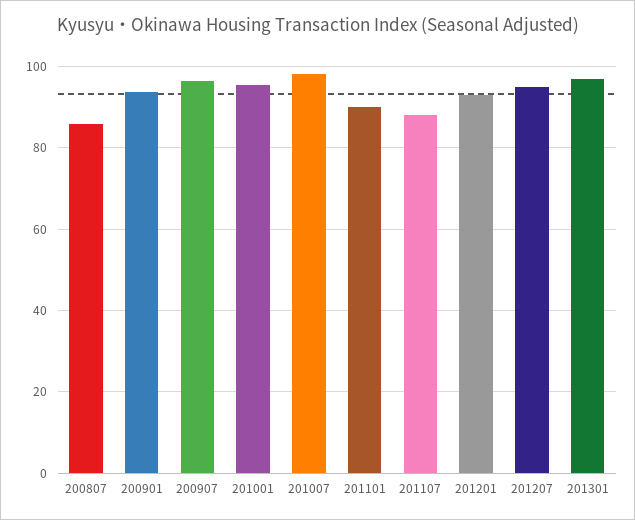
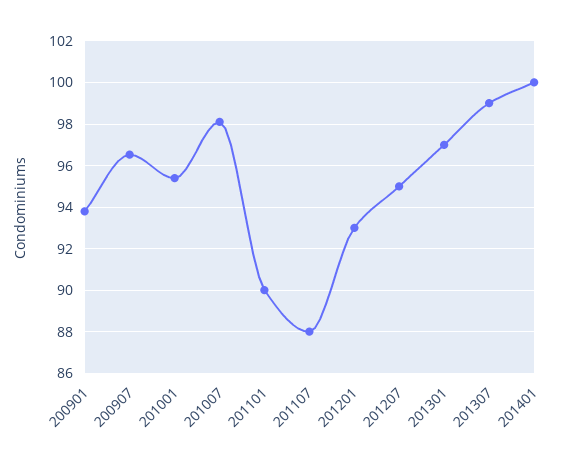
200807: 86 -> none
201307: none -> 99
201401: none -> 100

